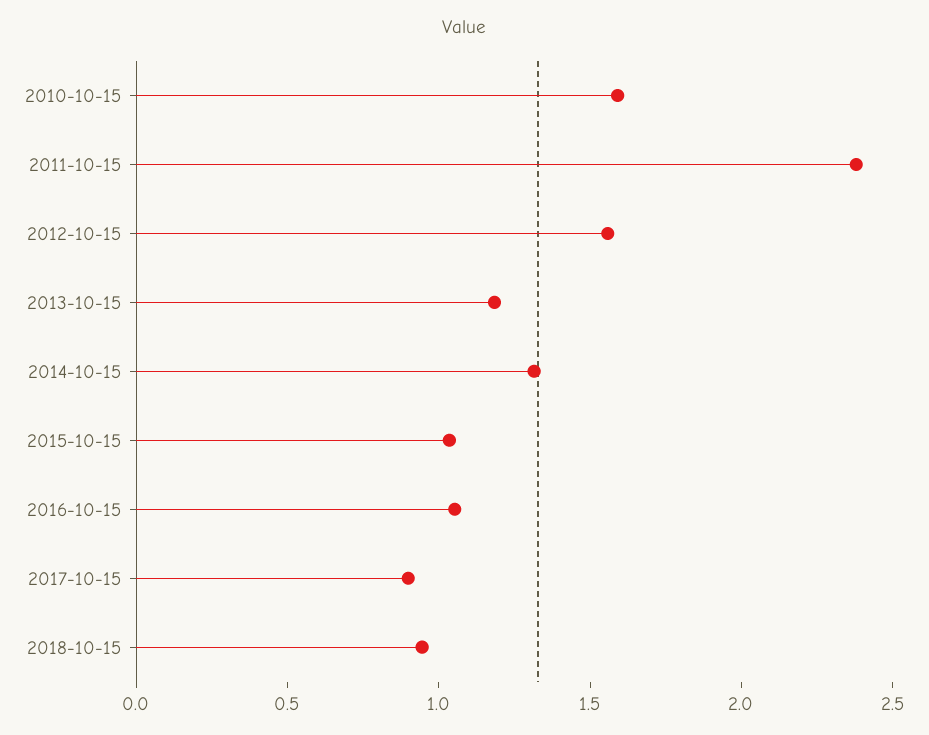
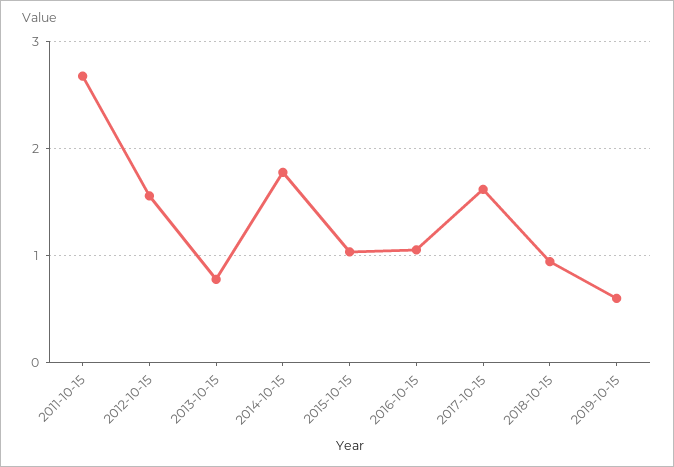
2010-10-15: 1.6 -> none
2011-10-15: 2.4 -> 2.7
2013-10-15: 1.2 -> 0.8
2014-10-15: 1.3 -> 1.8
2017-10-15: 0.9 -> 1.6
2019-10-15: none -> 0.6

